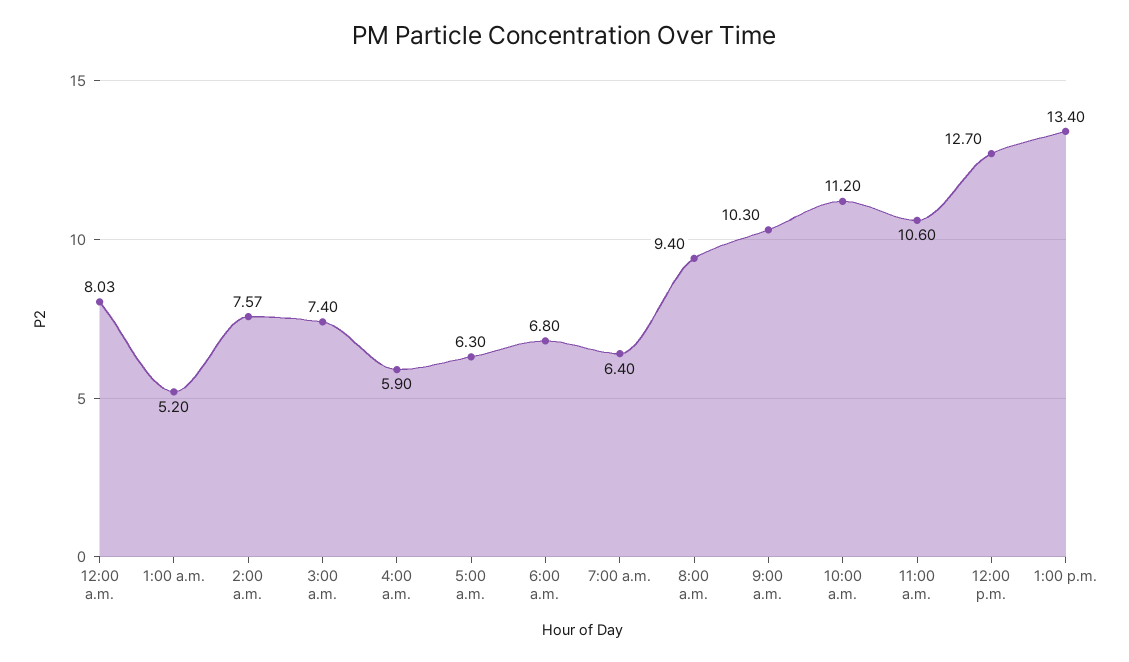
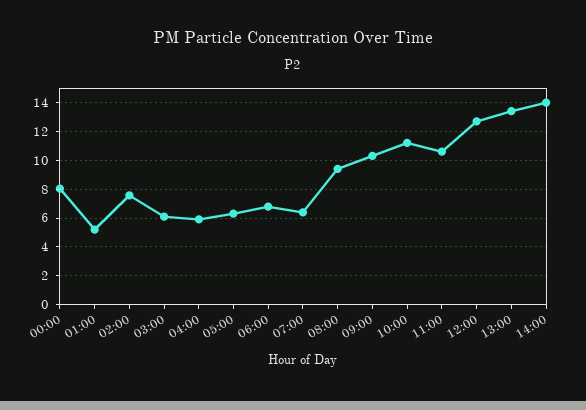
3:00 a.m.: 7.4 -> 6
14:00: none -> 14

